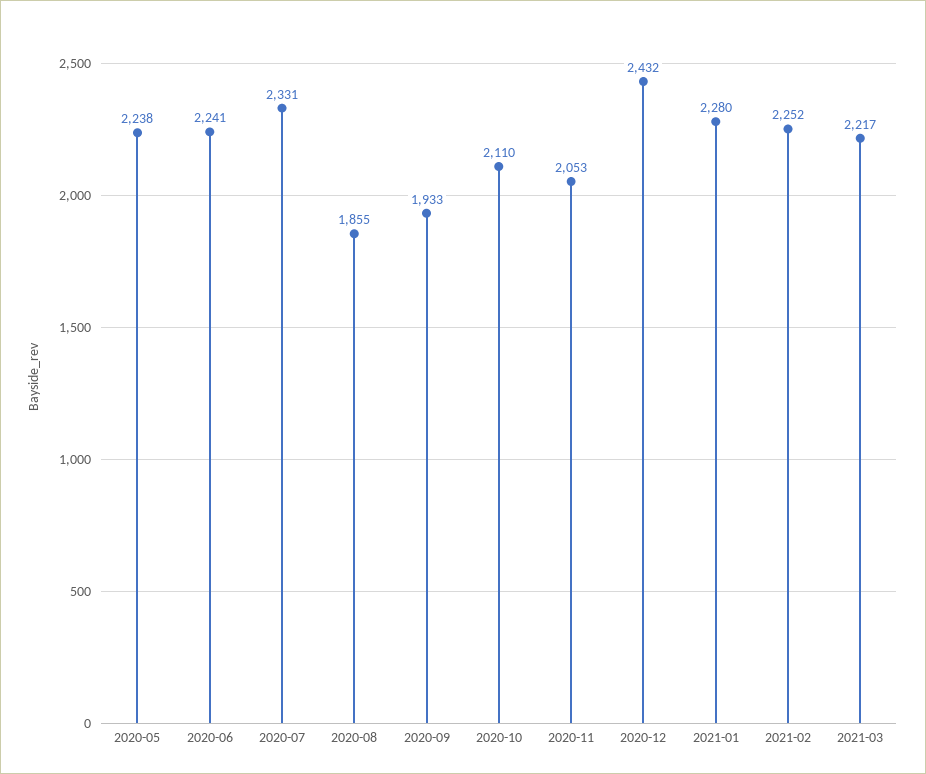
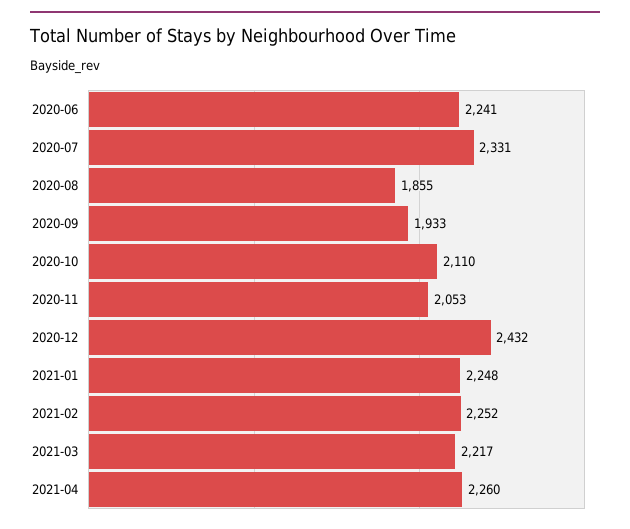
2020-05: 2238 -> none
2021-01: 2280 -> 2248
2021-04: none -> 2260

